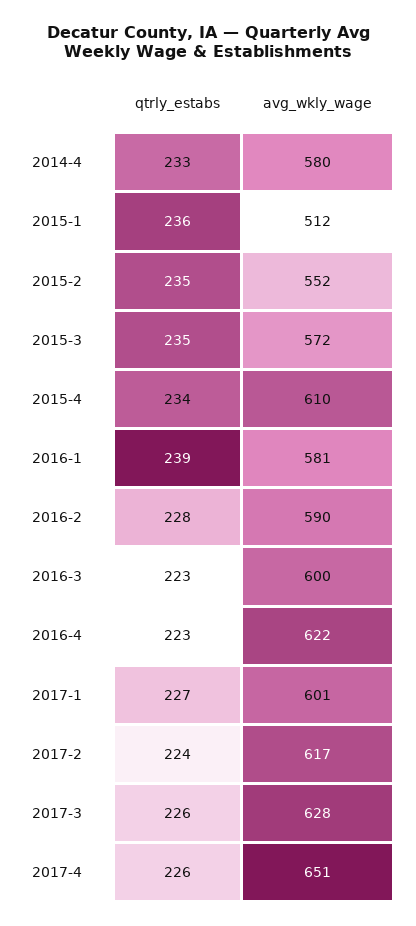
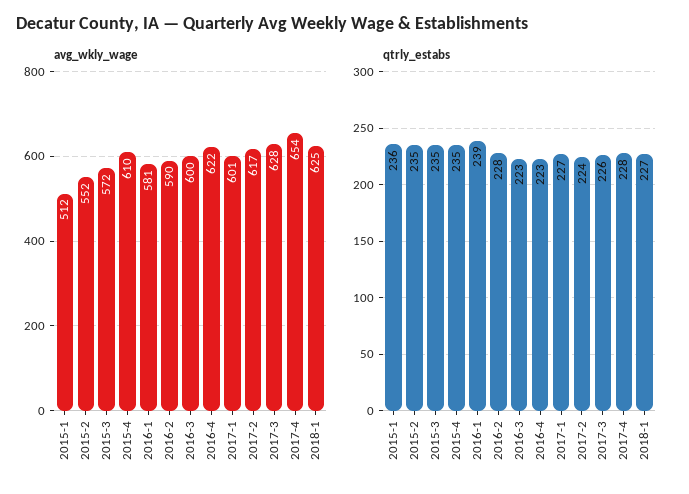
qtrly_estabs, 2014-4: 233 -> none
avg_wkly_wage, 2014-4: 580 -> none
qtrly_estabs, 2015-4: 234 -> 235
qtrly_estabs, 2017-4: 226 -> 228
avg_wkly_wage, 2017-4: 651 -> 654
avg_wkly_wage, 2018-1: none -> 625
qtrly_estabs, 2018-1: none -> 227

